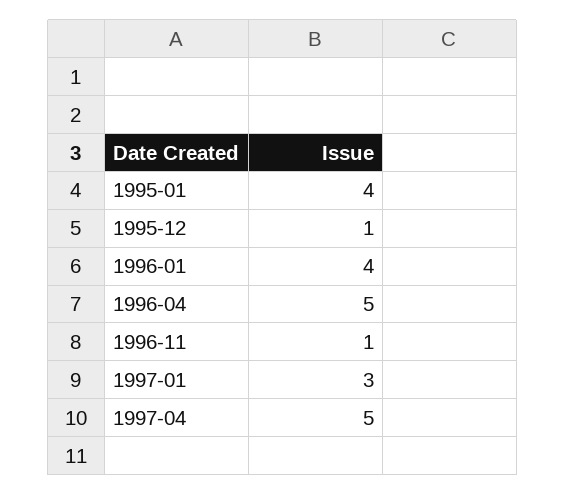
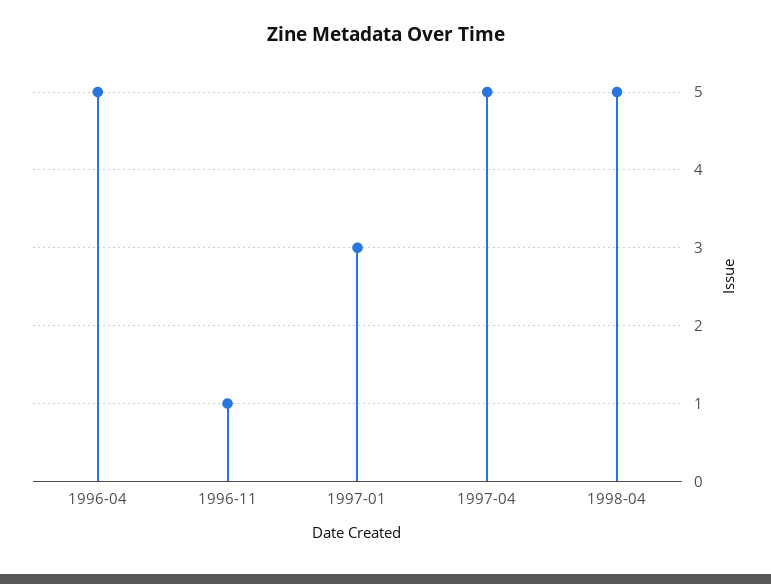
1995-01: 4 -> none
1995-12: 1 -> none
1996-01: 4 -> none
1998-04: none -> 5

